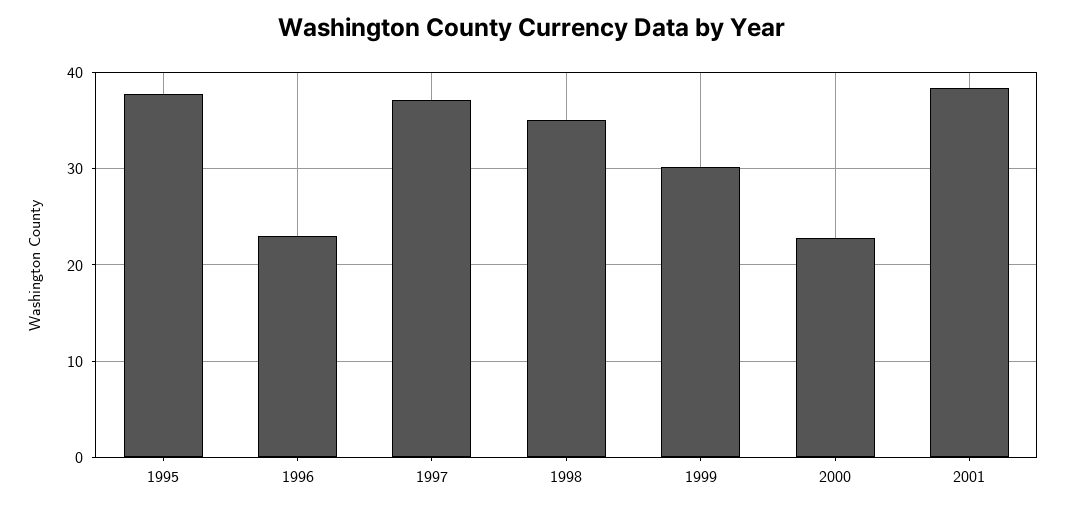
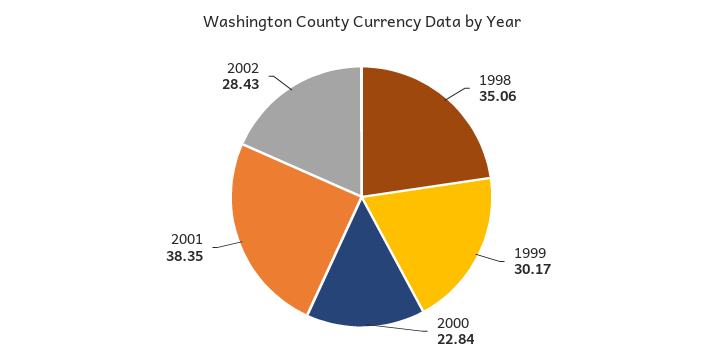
1995: 38 -> none
1996: 23 -> none
1997: 37 -> none
2002: none -> 28.43

